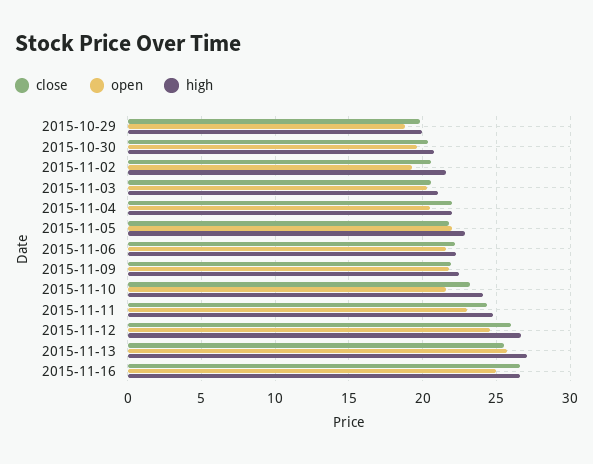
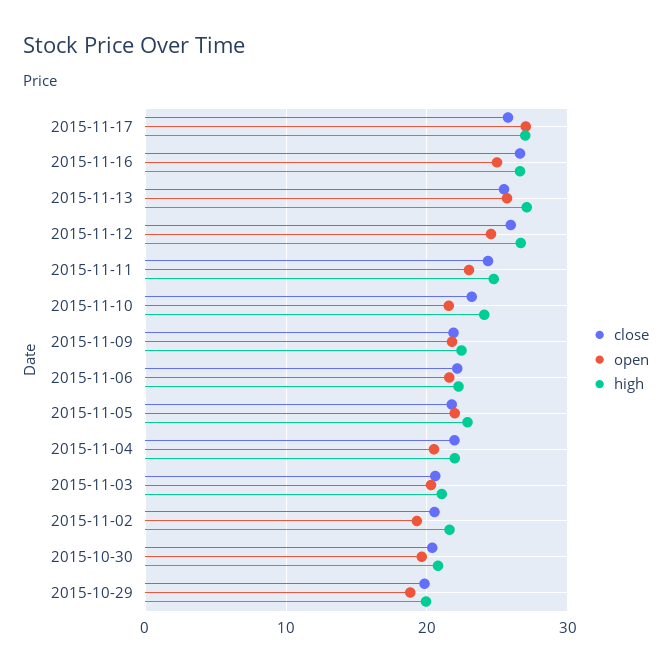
close, 2015-11-17: none -> 26
open, 2015-11-17: none -> 27
high, 2015-11-17: none -> 27

